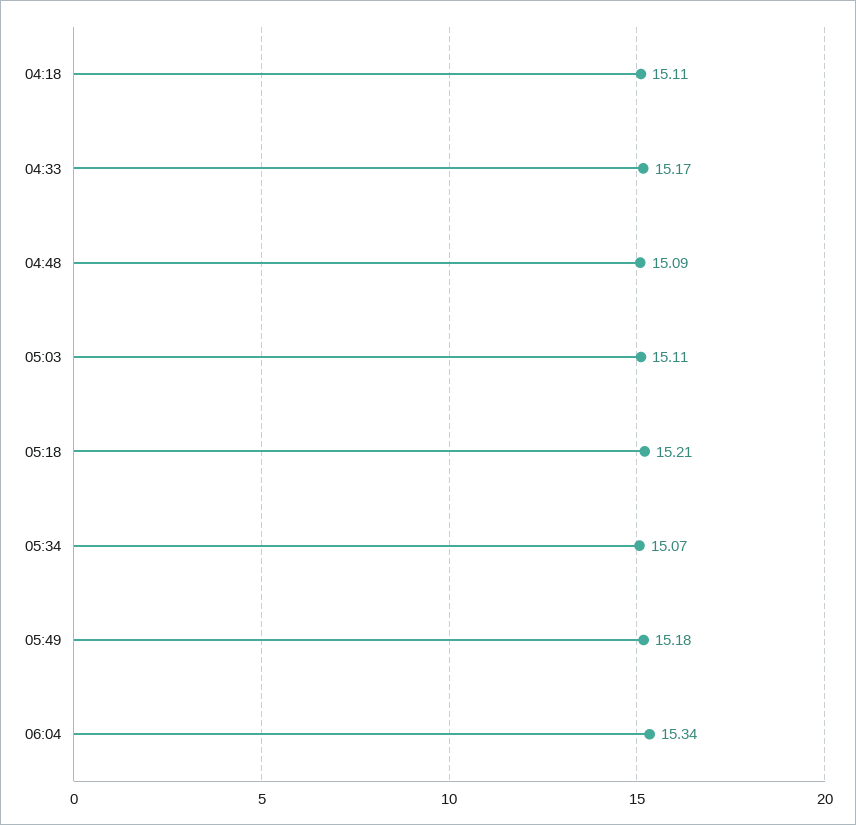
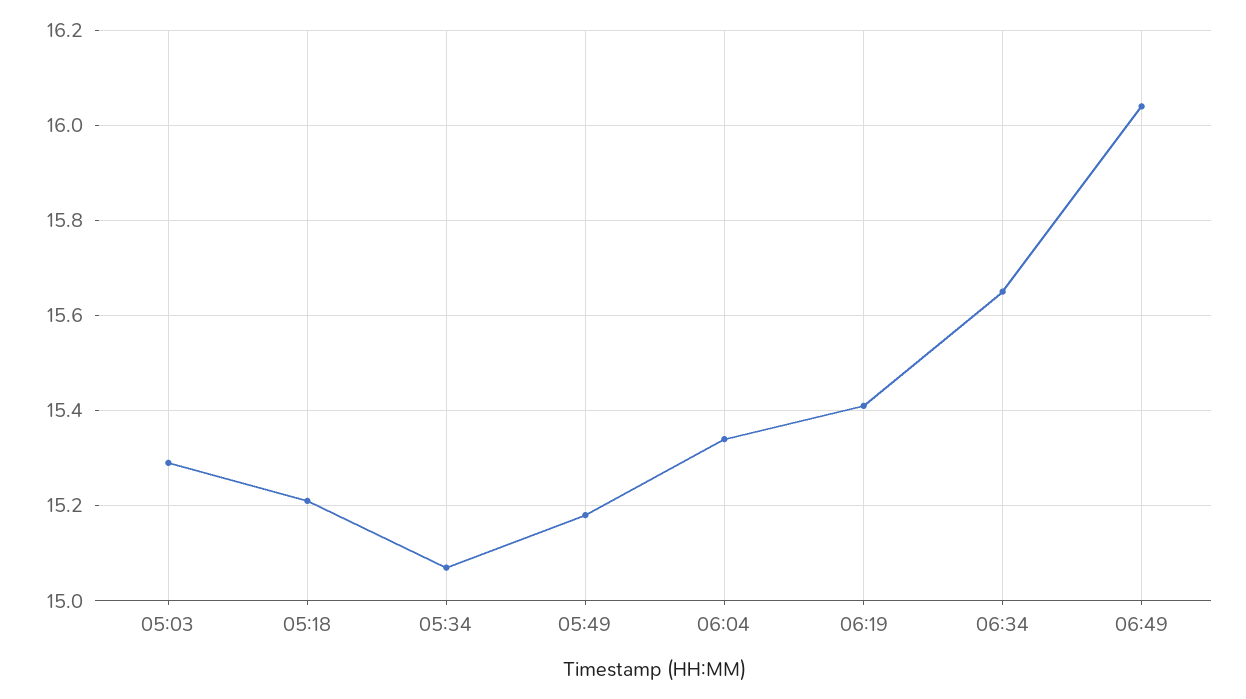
04:18: 15.11 -> none
04:33: 15.17 -> none
04:48: 15.09 -> none
05:03: 15.11 -> 15.3
06:19: none -> 15.4
06:34: none -> 15.65
06:49: none -> 16.05

